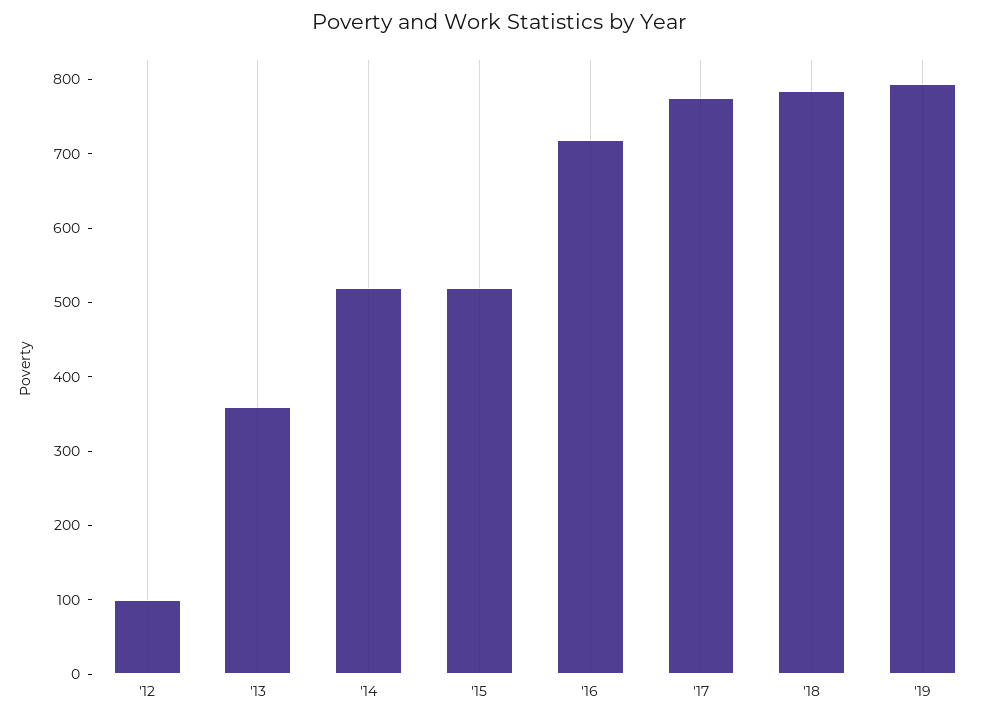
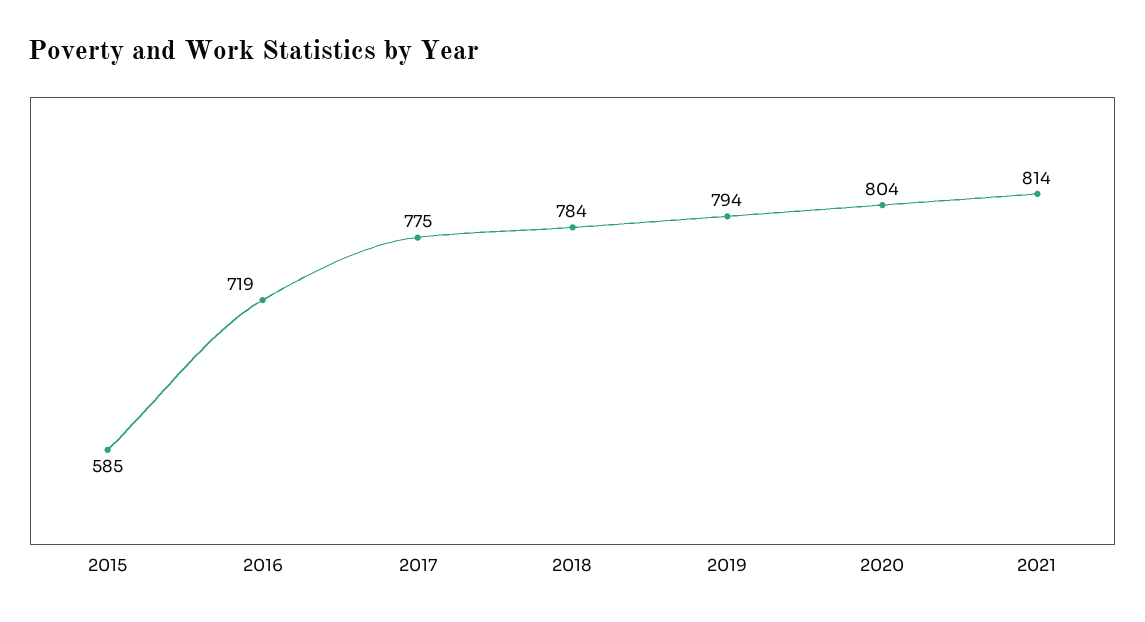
'12: 100 -> none
'13: 360 -> none
'14: 520 -> none
'15: 520 -> 585
2020: none -> 804
2021: none -> 814

